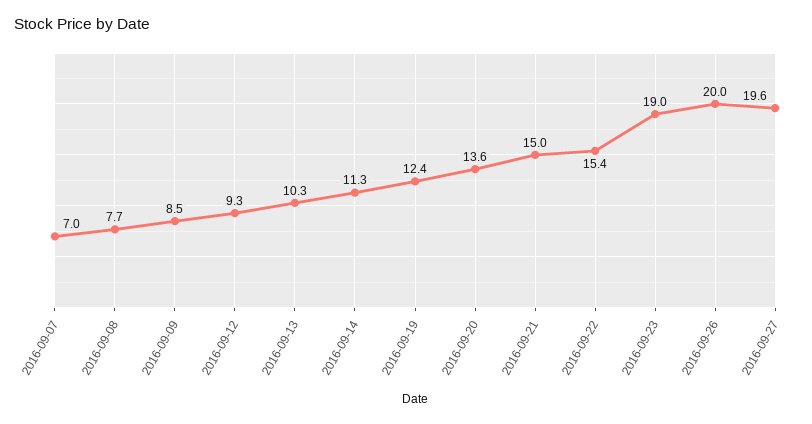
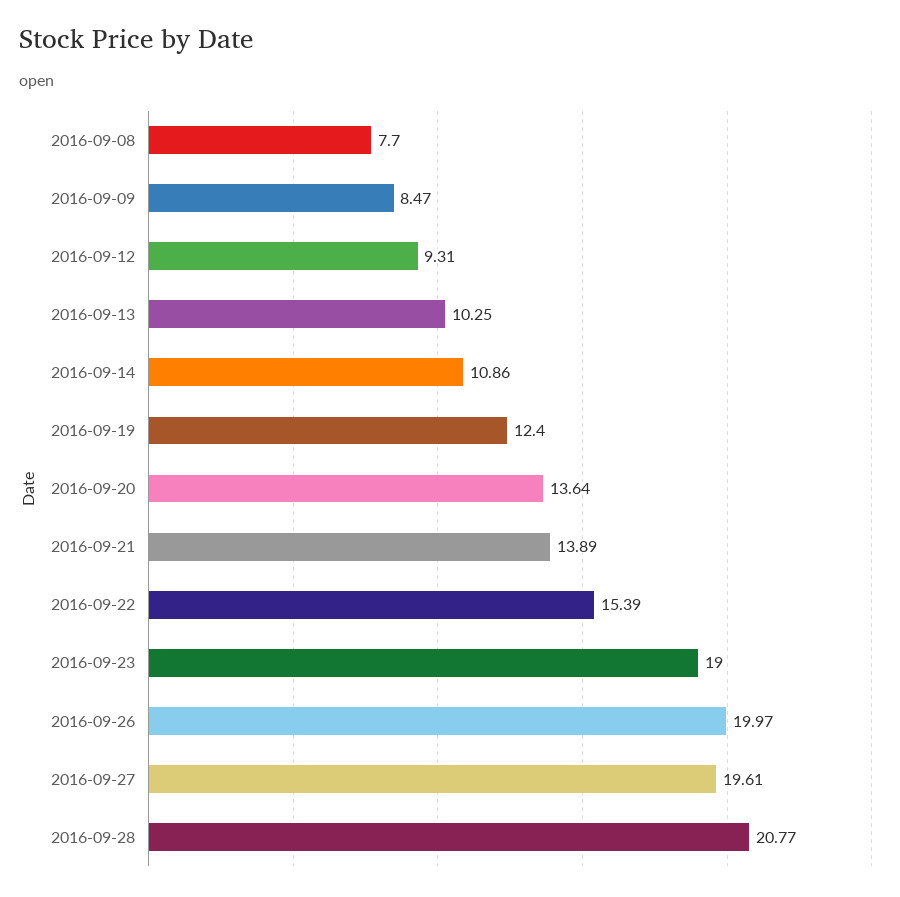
2016-09-07: 7 -> none
2016-09-14: 11.3 -> 10.86
2016-09-21: 15 -> 13.89
2016-09-28: none -> 20.77

